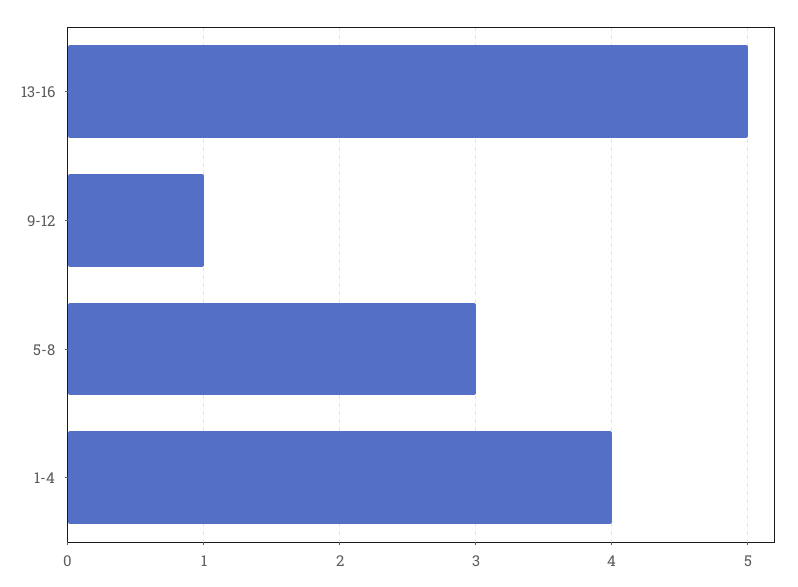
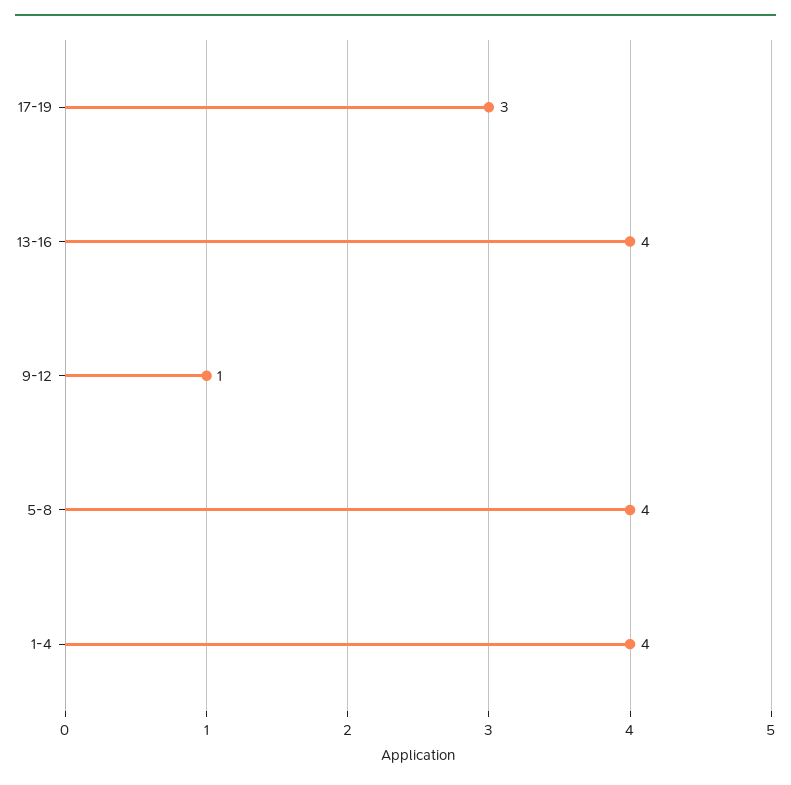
13-16: 5 -> 4
5-8: 3 -> 4
17-19: none -> 3

